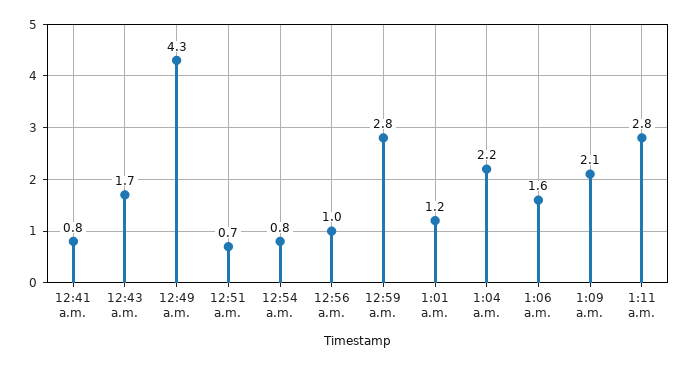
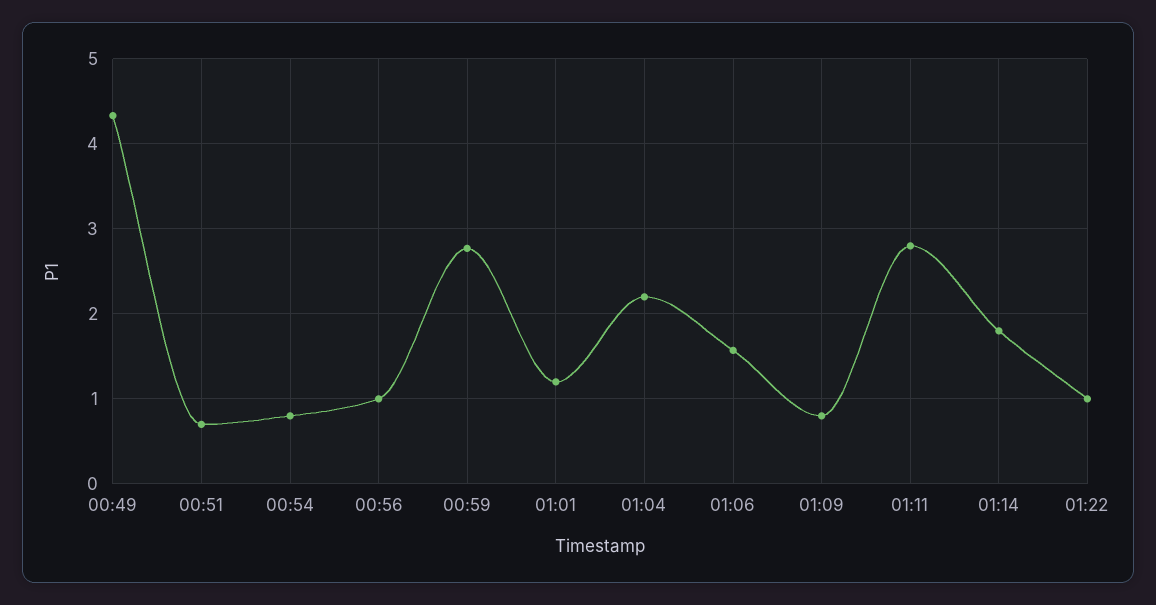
12:41 a.m.: 0.8 -> none
12:43 a.m.: 1.7 -> none
1:09 a.m.: 2.1 -> 0.8
01:14: none -> 1.8
01:22: none -> 1

